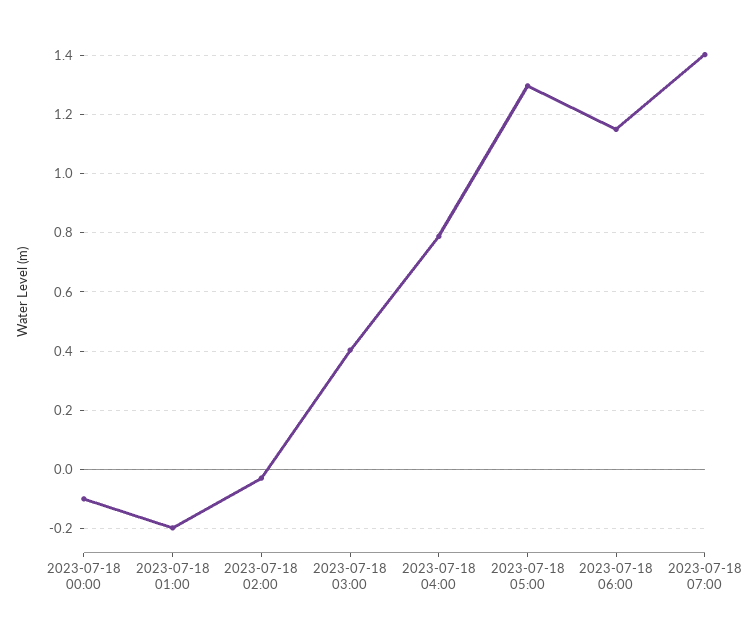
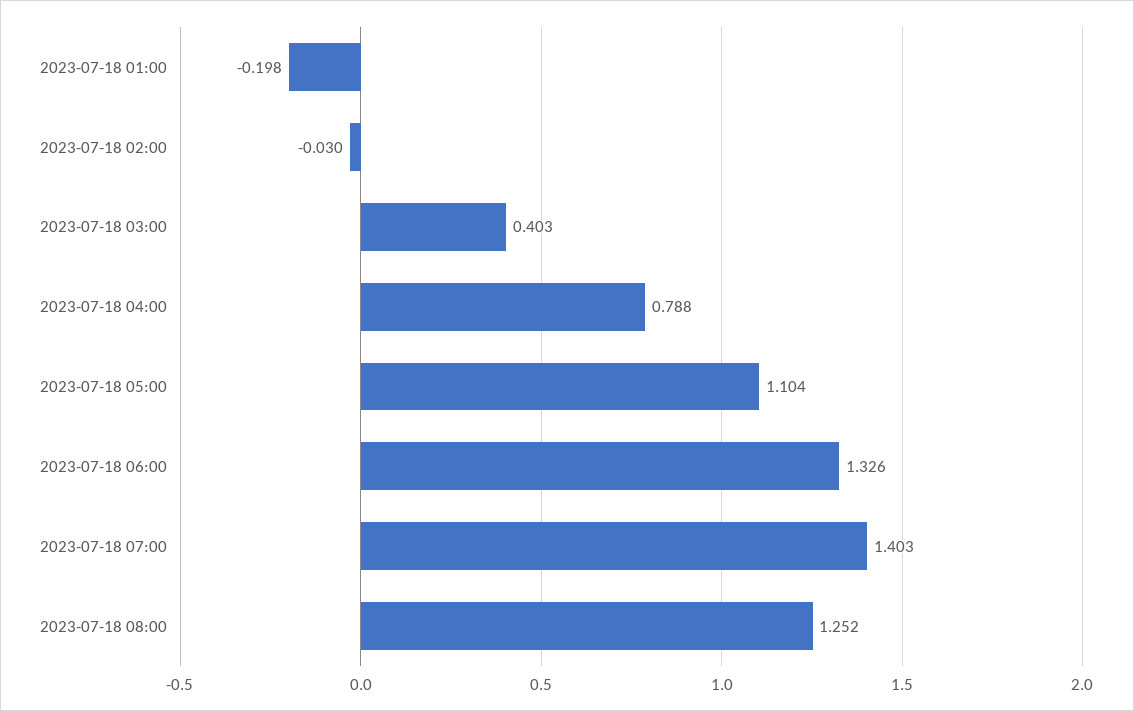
2023-07-18 00:00: -0.1 -> none
2023-07-18 05:00: 1.3 -> 1.104
2023-07-18 06:00: 1.15 -> 1.326
2023-07-18 08:00: none -> 1.252

